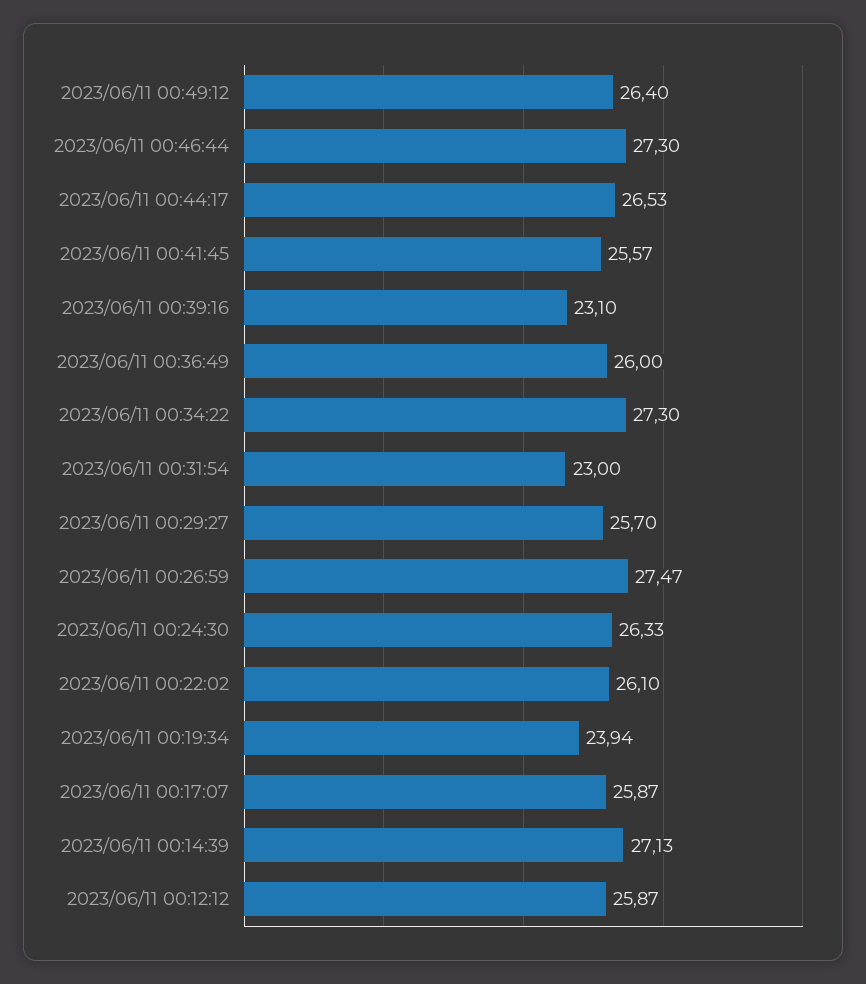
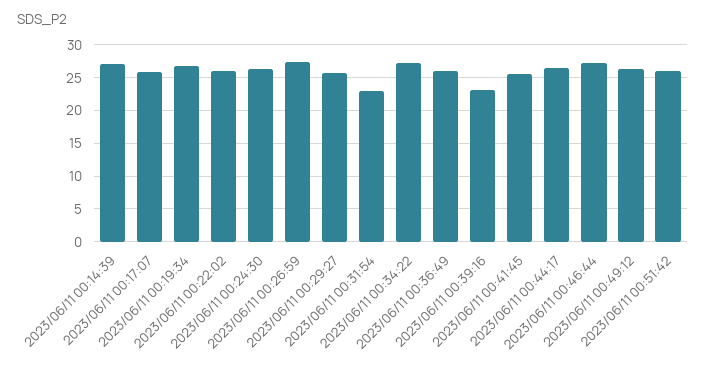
2023/06/11 00:19:34: 23.94 -> 27
2023/06/11 00:12:12: 25.87 -> none
2023/06/11 00:51:42: none -> 26

